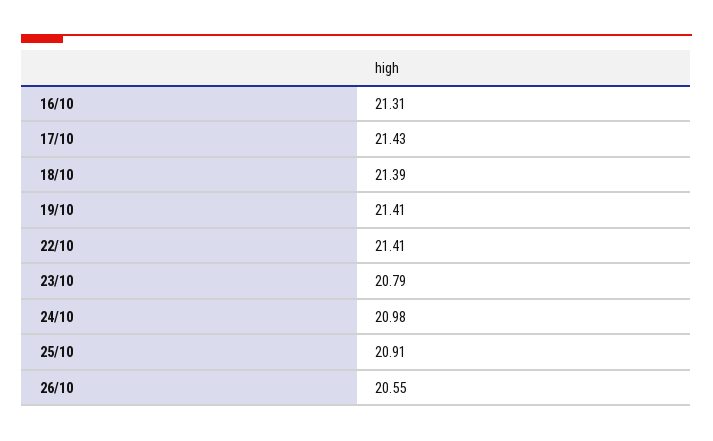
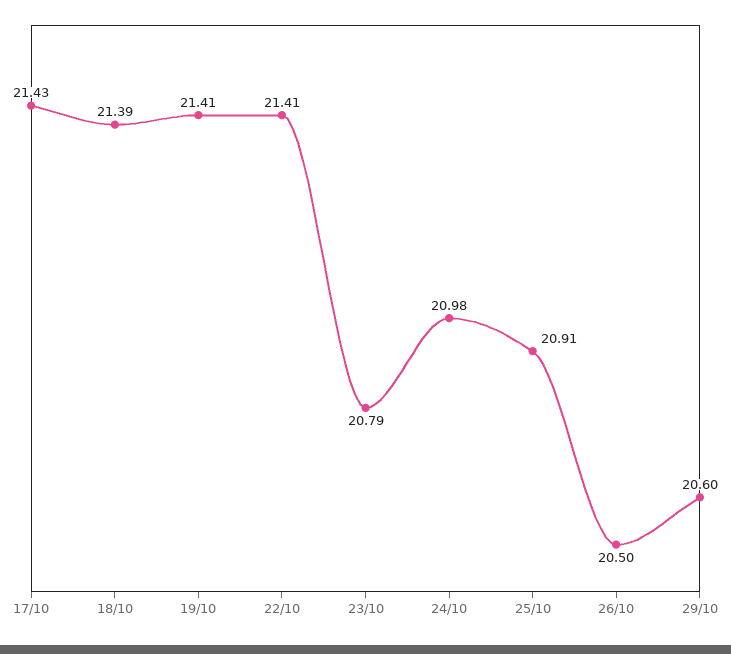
16/10: 21.31 -> none
26/10: 20.55 -> 20.5
29/10: none -> 20.6

